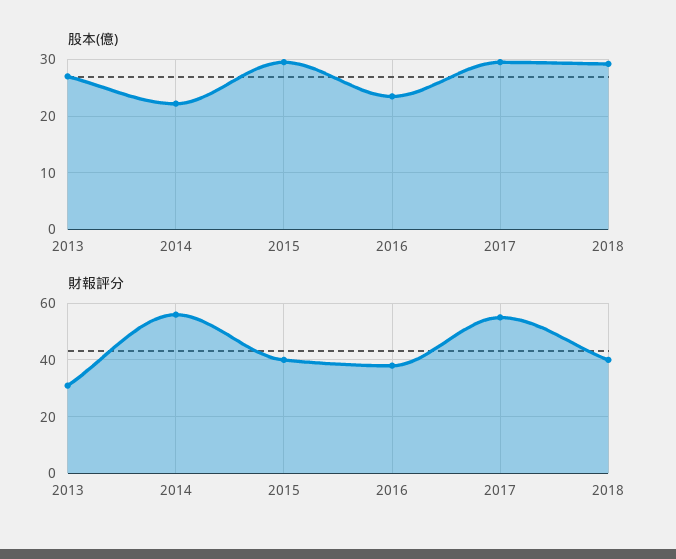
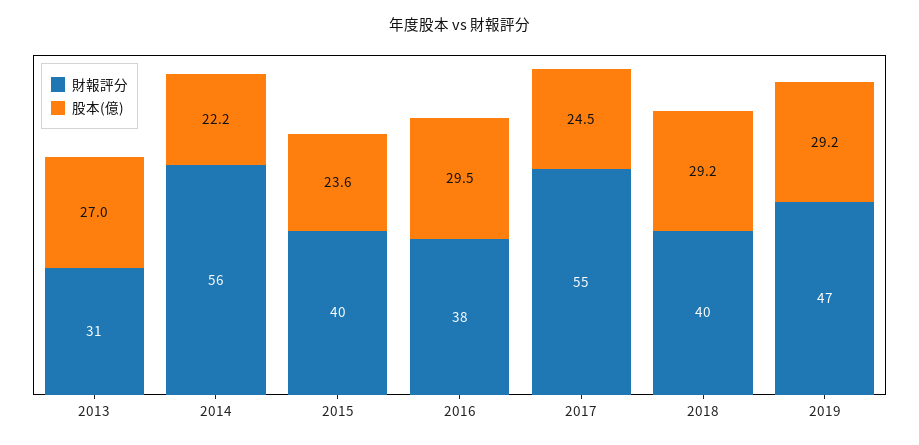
股本(億), 2015: 30 -> 23.6
股本(億), 2016: 24 -> 29.5
股本(億), 2017: 30 -> 24.5
財報評分, 2019: none -> 47
股本(億), 2019: none -> 29.2

